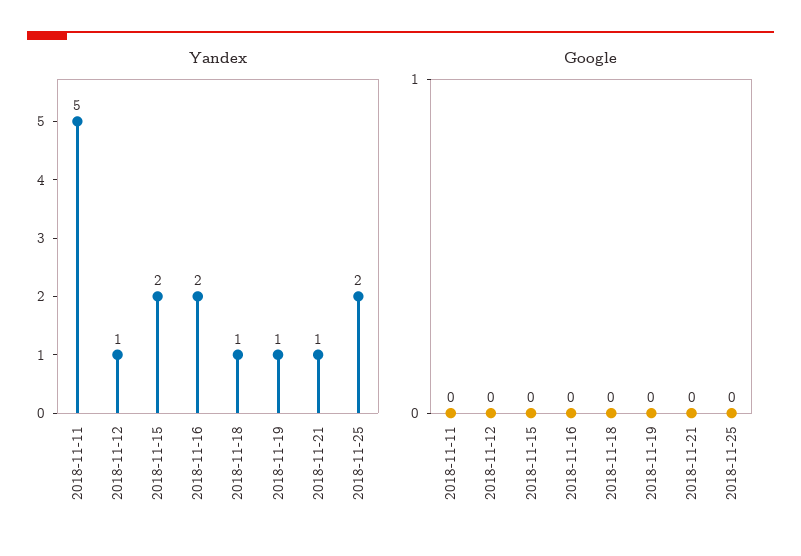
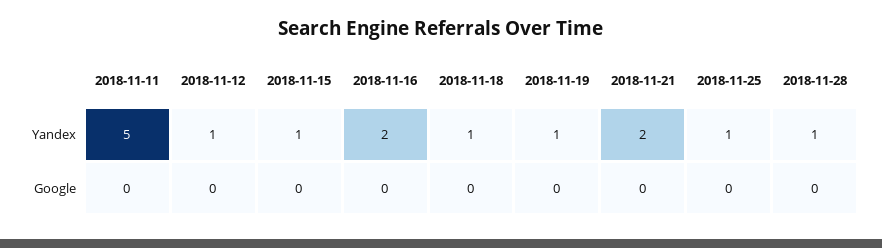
Yandex, 2018-11-15: 2 -> 1
Yandex, 2018-11-21: 1 -> 2
Yandex, 2018-11-25: 2 -> 1
Yandex, 2018-11-28: none -> 1
Google, 2018-11-28: none -> 0

